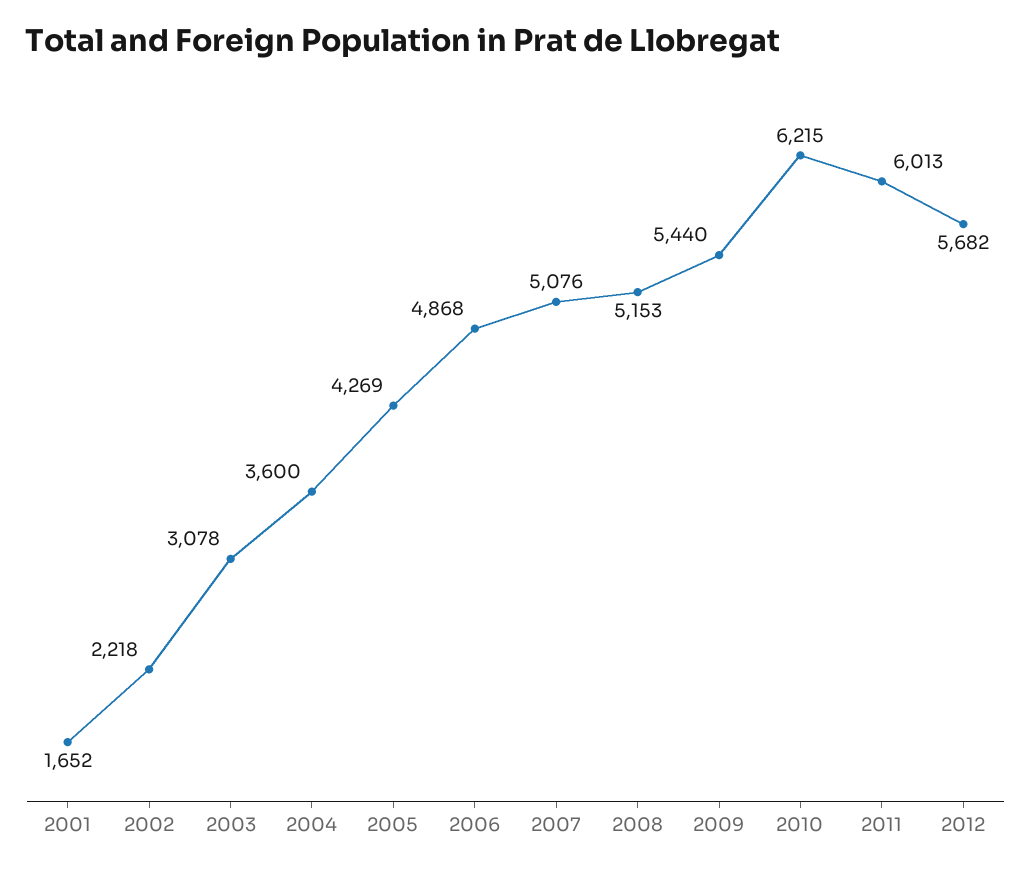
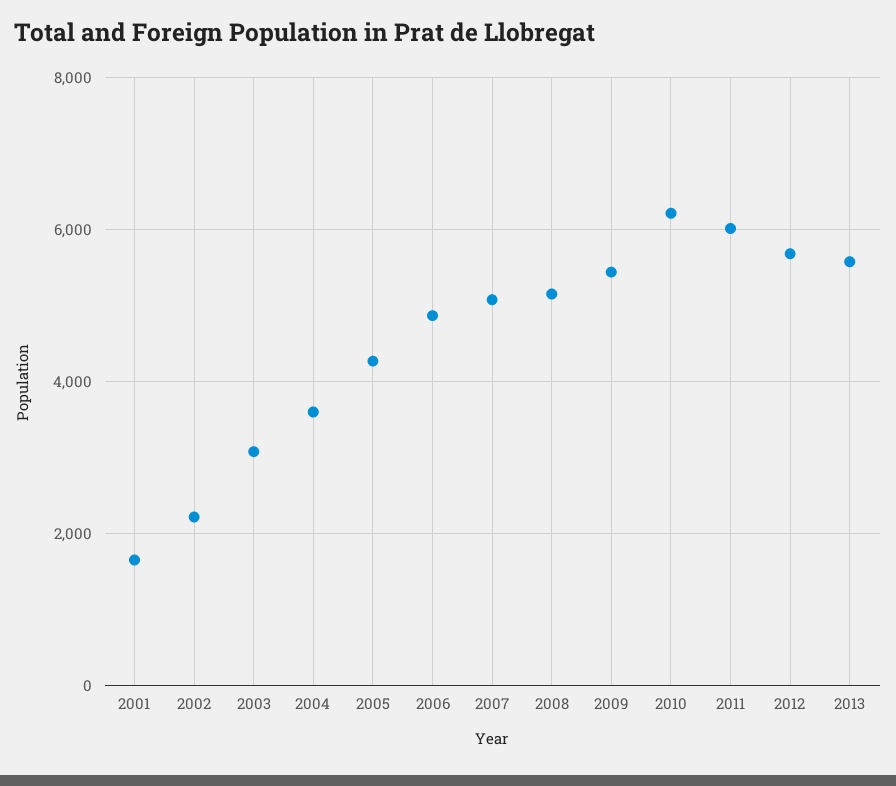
2013: none -> 5600

